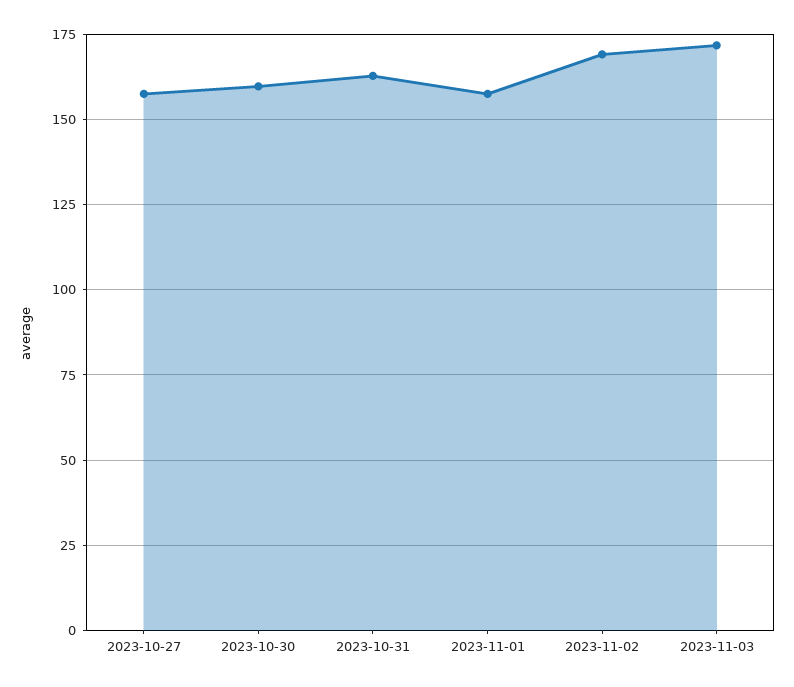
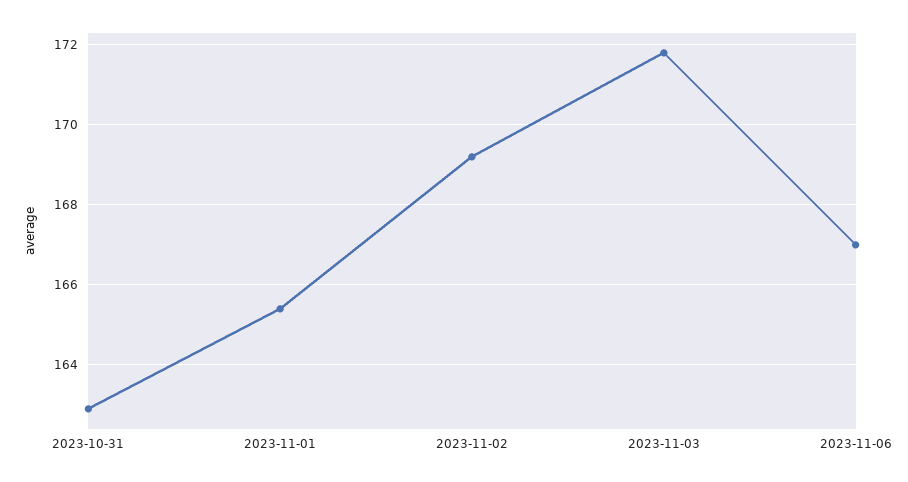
2023-10-27: 157.5 -> none
2023-10-30: 160 -> none
2023-11-01: 157.5 -> 165.5
2023-11-06: none -> 167

